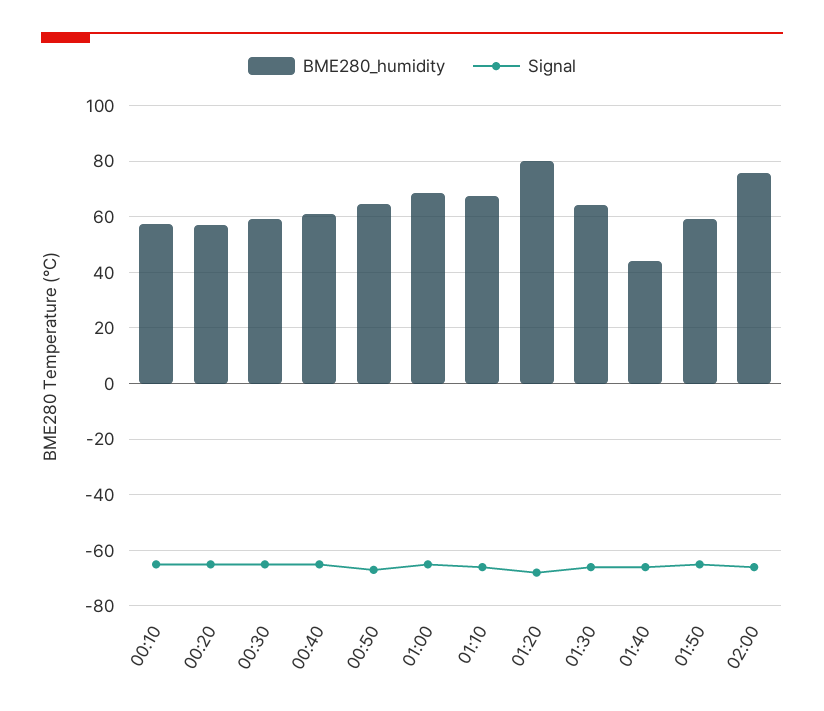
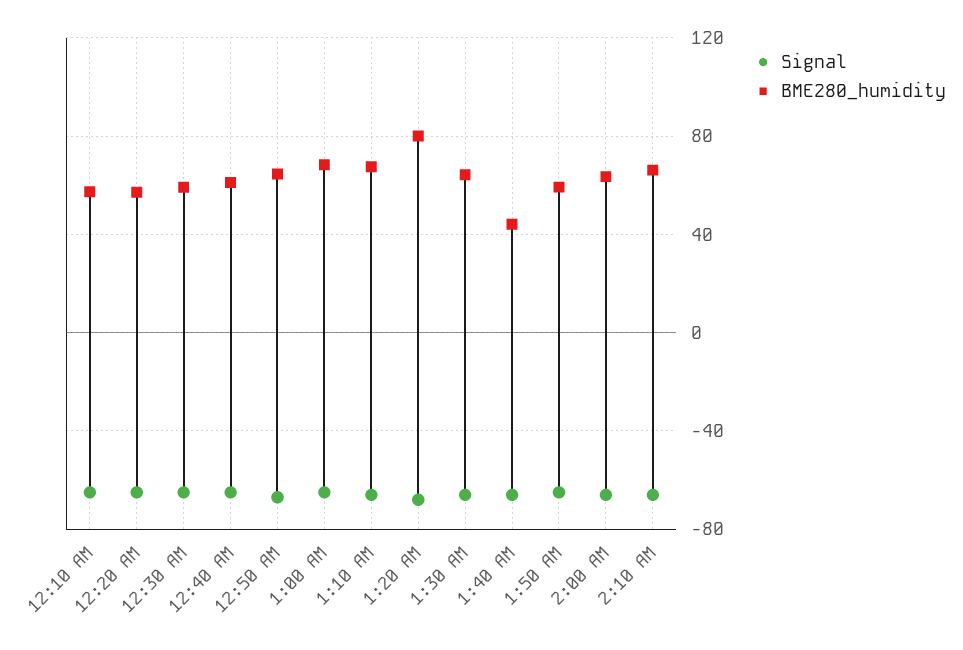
BME280_humidity, 02:00: 75 -> 65
Signal, 2:10 AM: none -> -65
BME280_humidity, 2:10 AM: none -> 65

